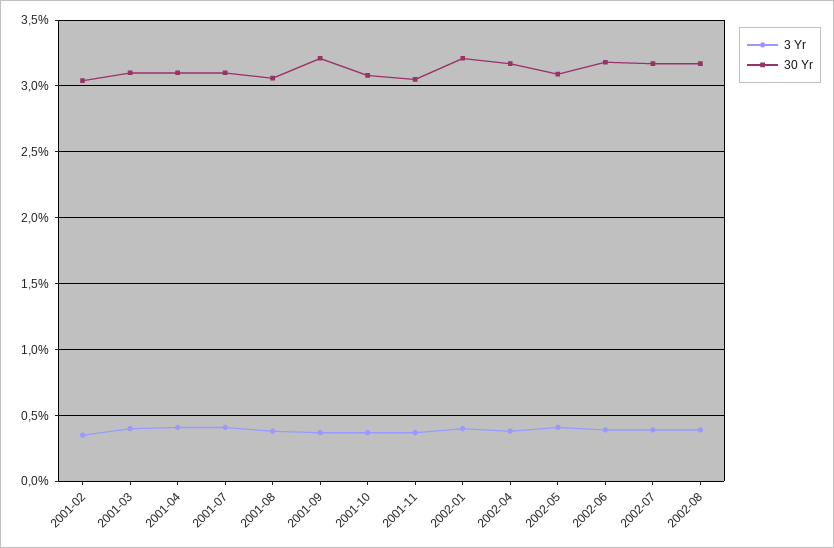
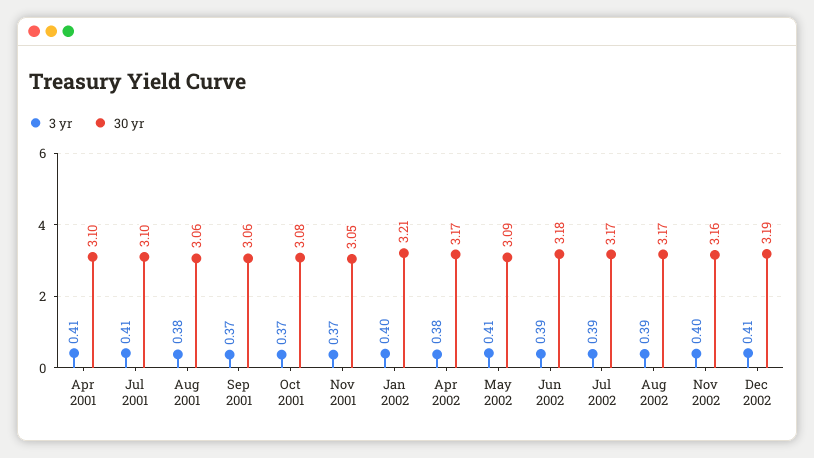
3 Yr, 2001-02: 0.35 -> none
30 Yr, 2001-02: 3.05 -> none
3 Yr, 2001-03: 0.4 -> none
30 Yr, 2001-03: 3.1 -> none
30 Yr, 2001-09: 3.2 -> 3.06
3 Yr, Nov 2002: none -> 0.4
30 Yr, Nov 2002: none -> 3.16
3 Yr, Dec 2002: none -> 0.41
30 Yr, Dec 2002: none -> 3.19

